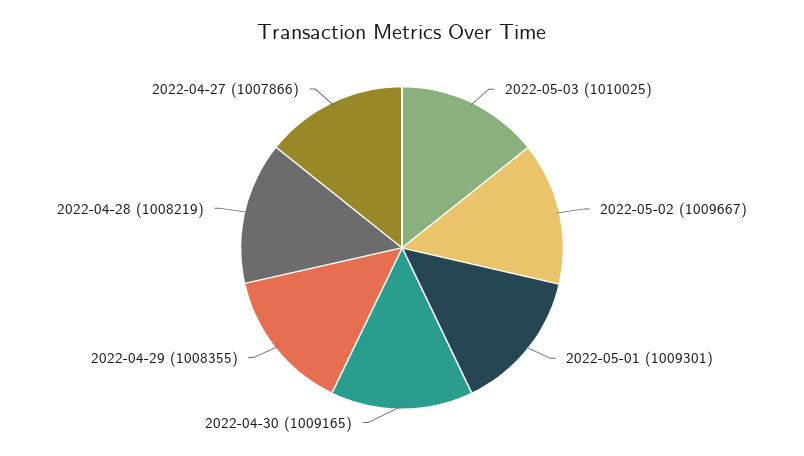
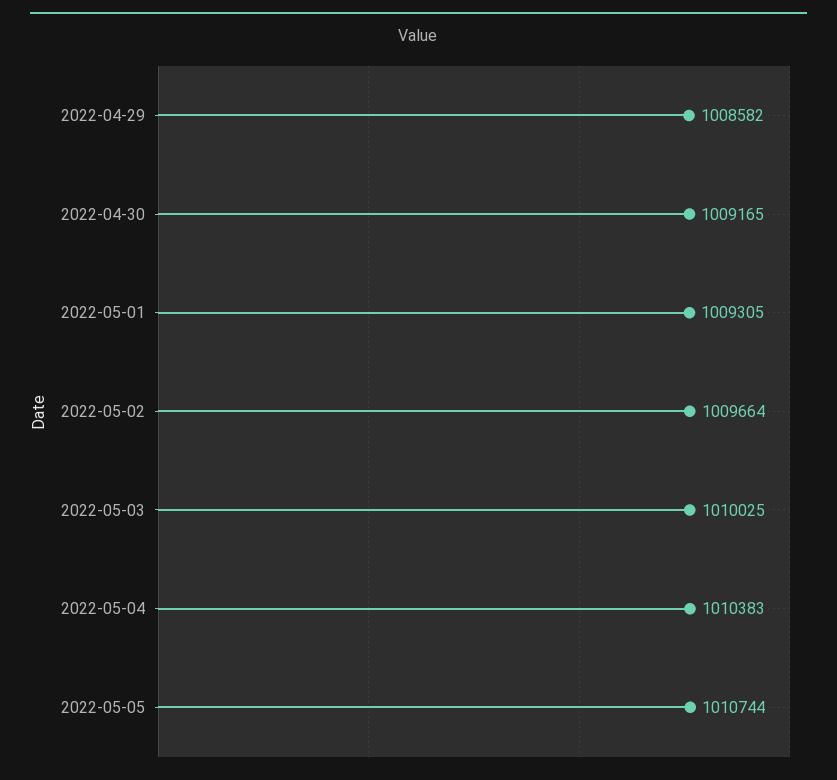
2022-05-02: 1009667 -> 1009664
2022-05-01: 1009301 -> 1009305
2022-04-29: 1008355 -> 1008582
2022-04-28: 1008219 -> none
2022-04-27: 1007866 -> none
2022-05-04: none -> 1010383
2022-05-05: none -> 1010744

